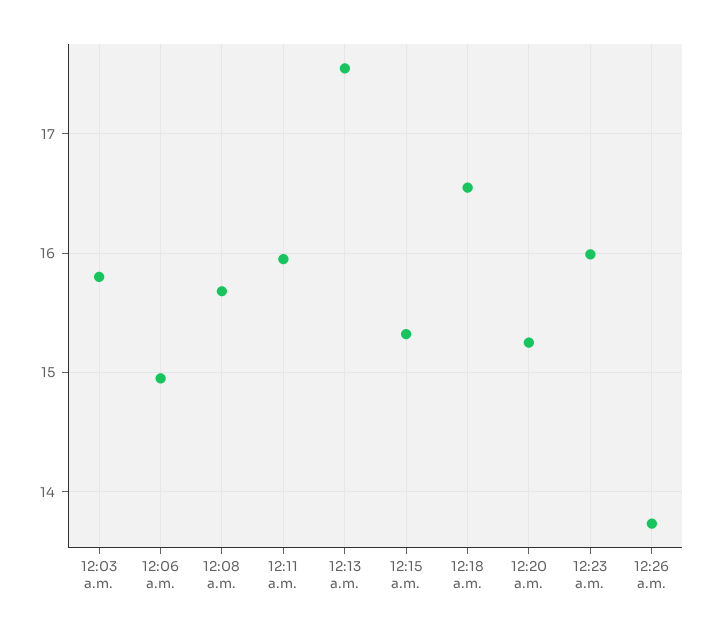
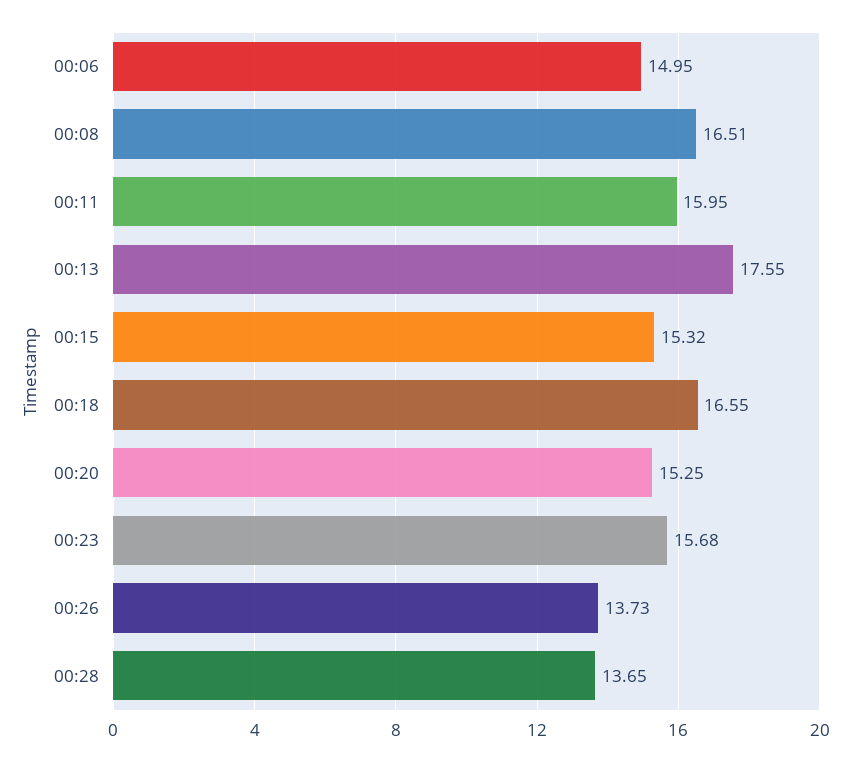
12:03 a.m.: 15.8 -> none
12:08 a.m.: 15.7 -> 16.51
12:23 a.m.: 16 -> 15.68
00:28: none -> 13.65

